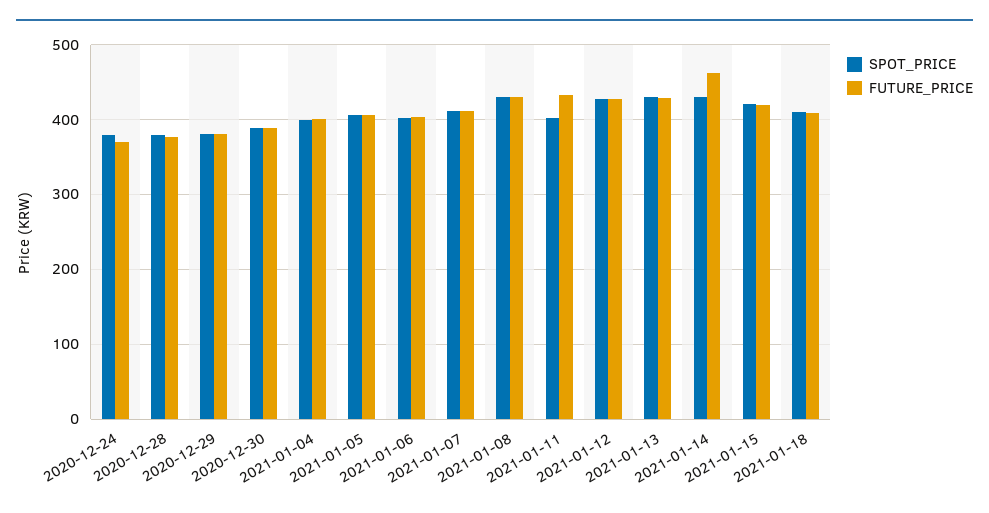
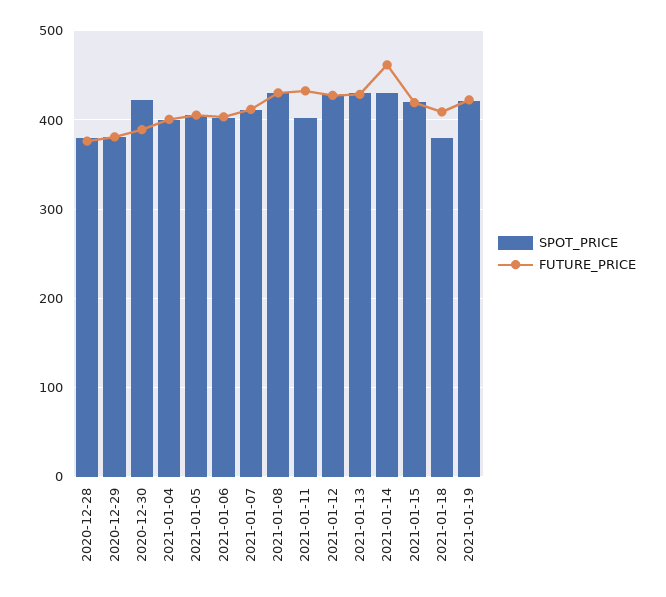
SPOT_PRICE, 2020-12-24: 380 -> none
FUTURE_PRICE, 2020-12-24: 370 -> none
SPOT_PRICE, 2020-12-30: 390 -> 420
SPOT_PRICE, 2021-01-18: 410 -> 380
SPOT_PRICE, 2021-01-19: none -> 420
FUTURE_PRICE, 2021-01-19: none -> 420

